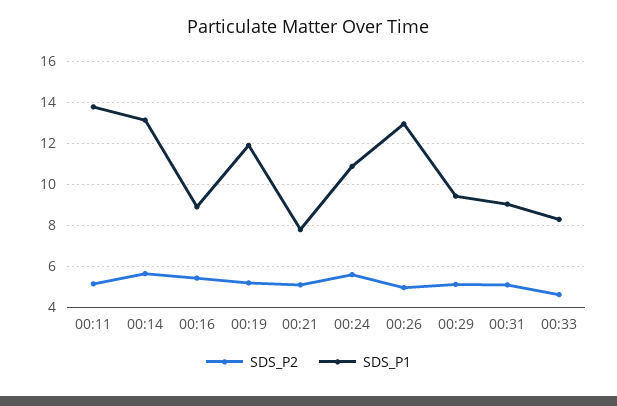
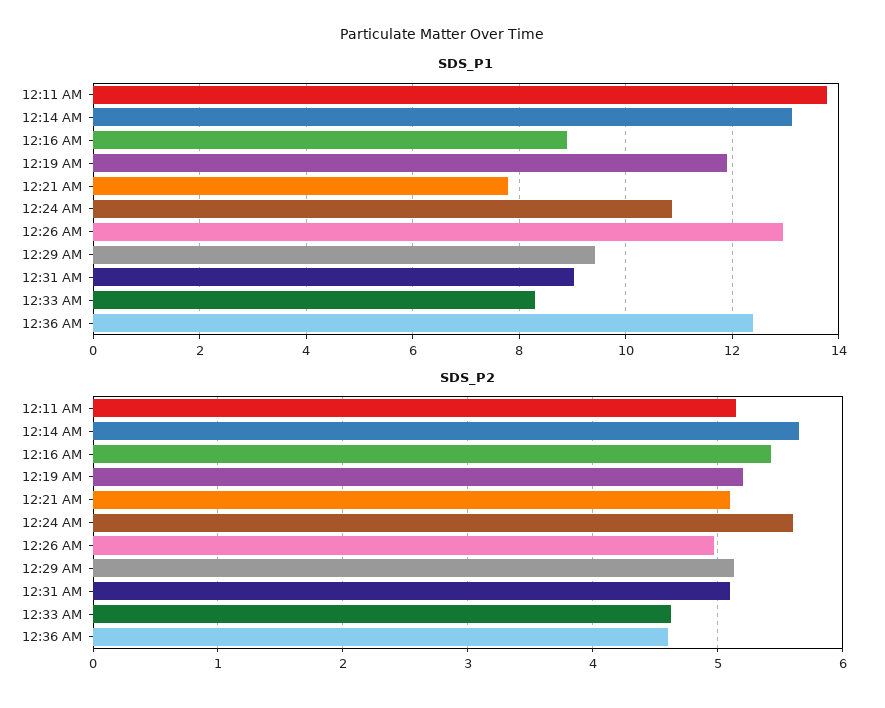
SDS_P1, 12:36 AM: none -> 12.4
SDS_P2, 12:36 AM: none -> 4.6

